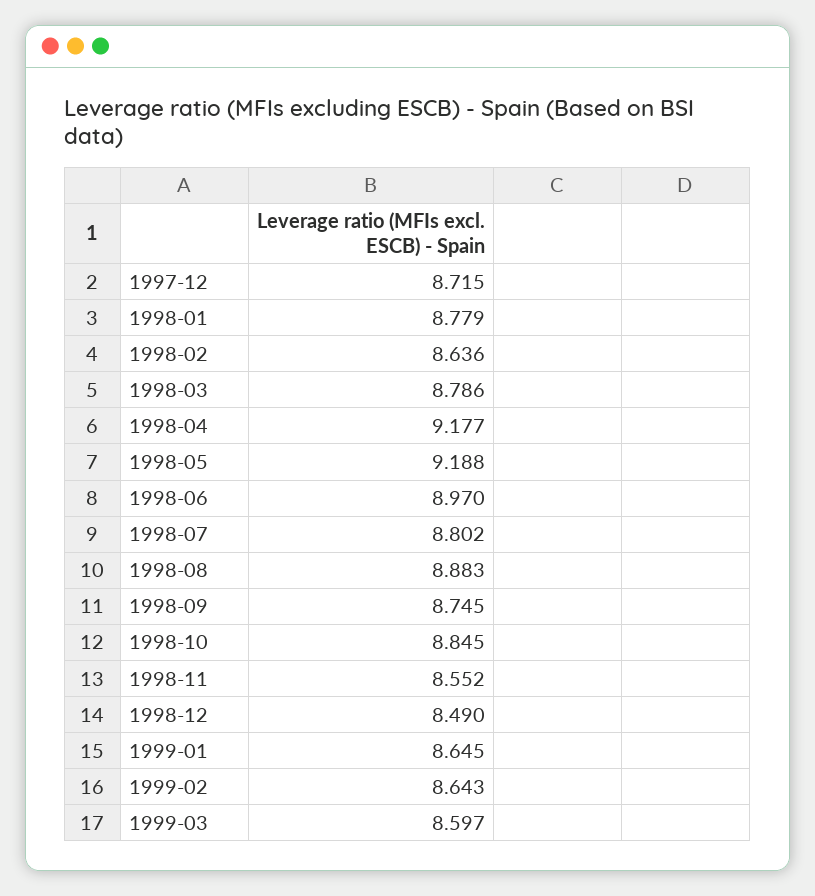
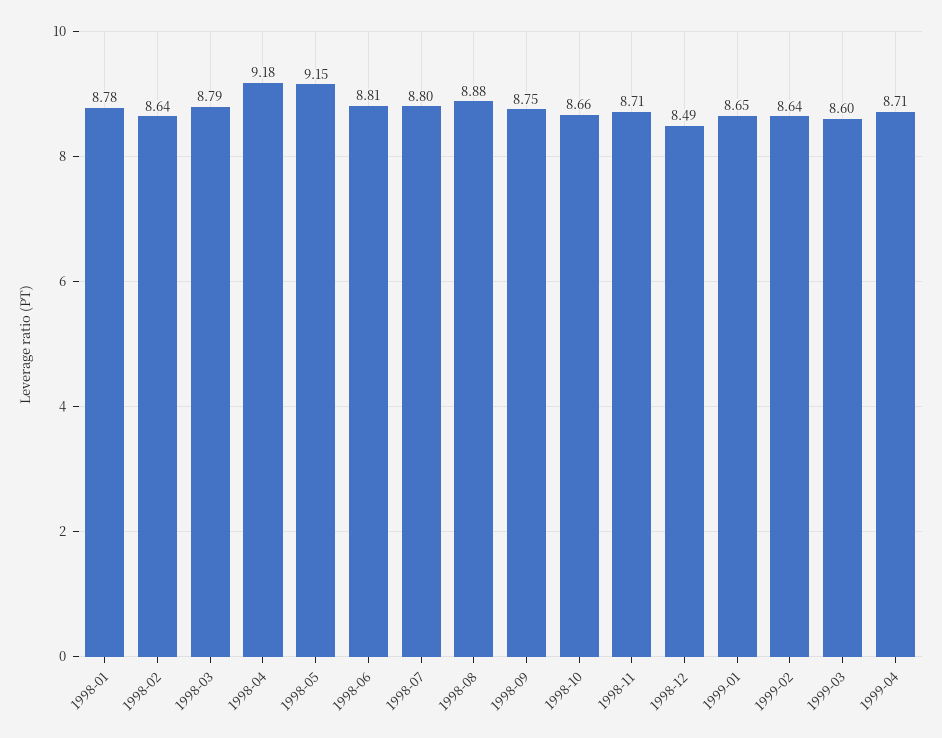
1997-12: 8.715 -> none
1998-05: 9.188 -> 9.15
1998-06: 8.97 -> 8.81
1998-10: 8.845 -> 8.66
1998-11: 8.552 -> 8.71
1999-04: none -> 8.71

